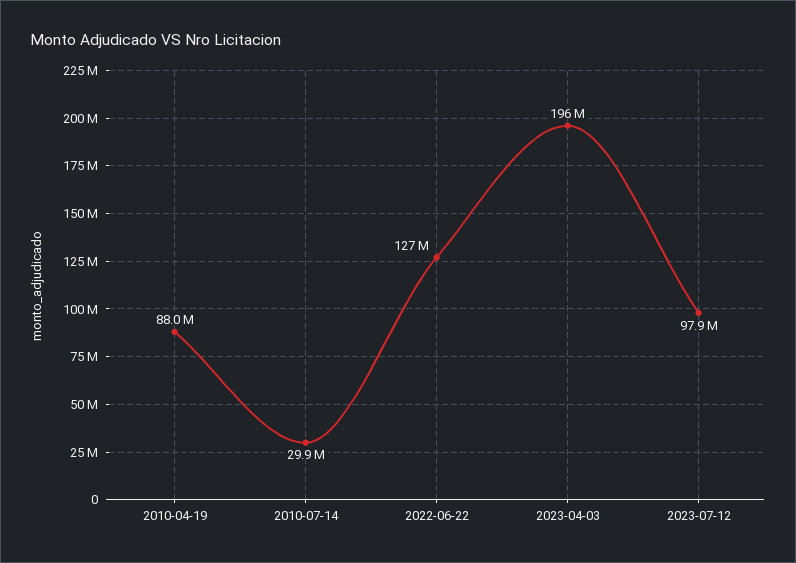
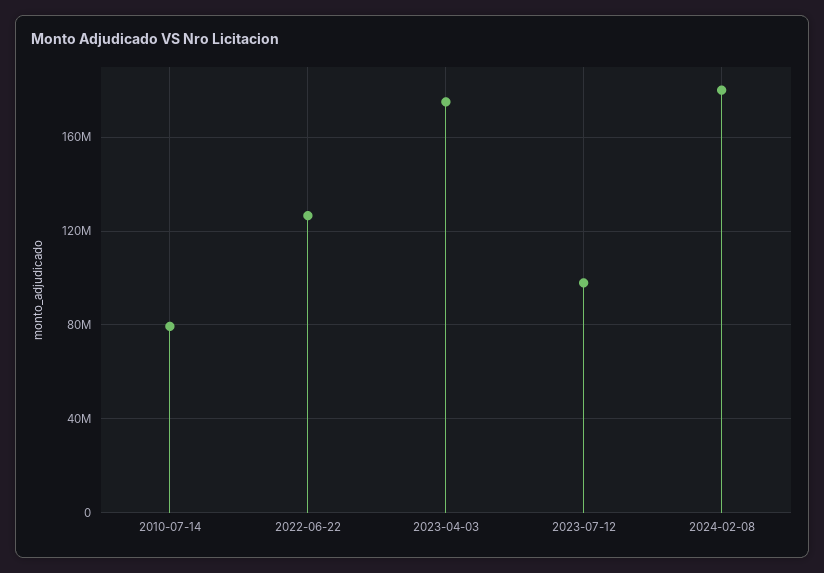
2010-04-19: 88000000 -> none
2010-07-14: 29900000 -> 80000000
2023-04-03: 196000000 -> 175000000
2024-02-08: none -> 180000000

